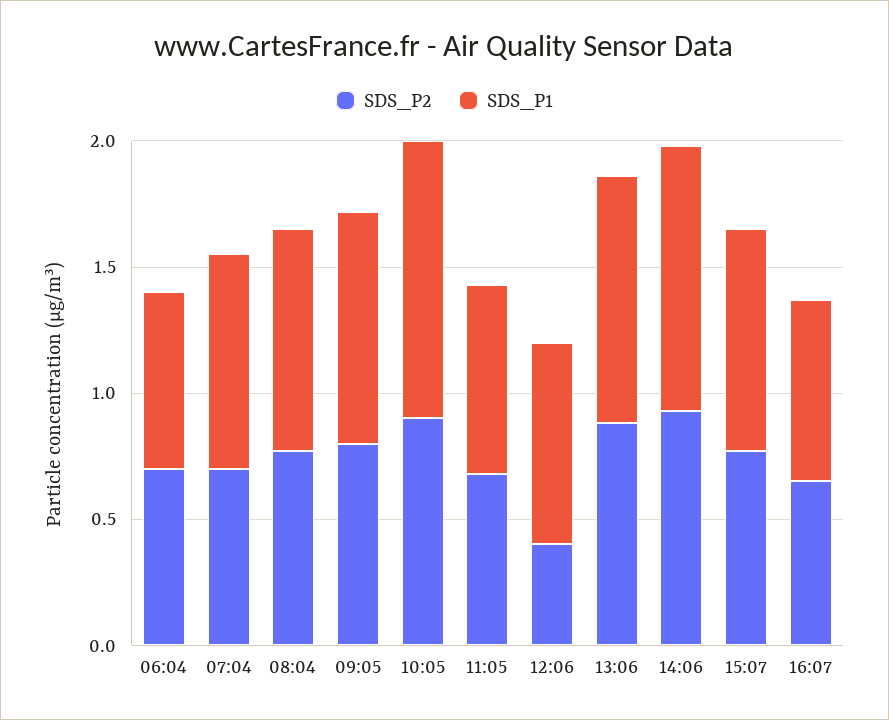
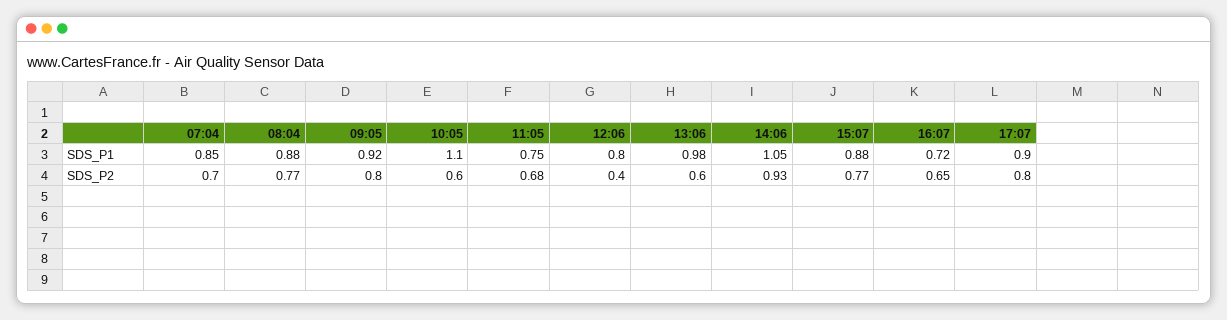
SDS_P2, 06:04: 0.7 -> none
SDS_P1, 06:04: 0.7 -> none
SDS_P2, 10:05: 0.9 -> 0.6
SDS_P2, 13:06: 0.9 -> 0.6
SDS_P1, 17:07: none -> 0.9
SDS_P2, 17:07: none -> 0.8

